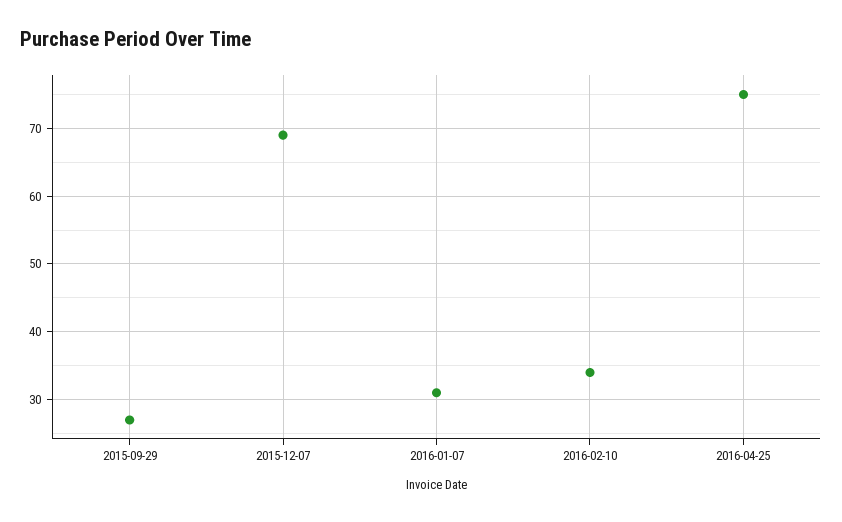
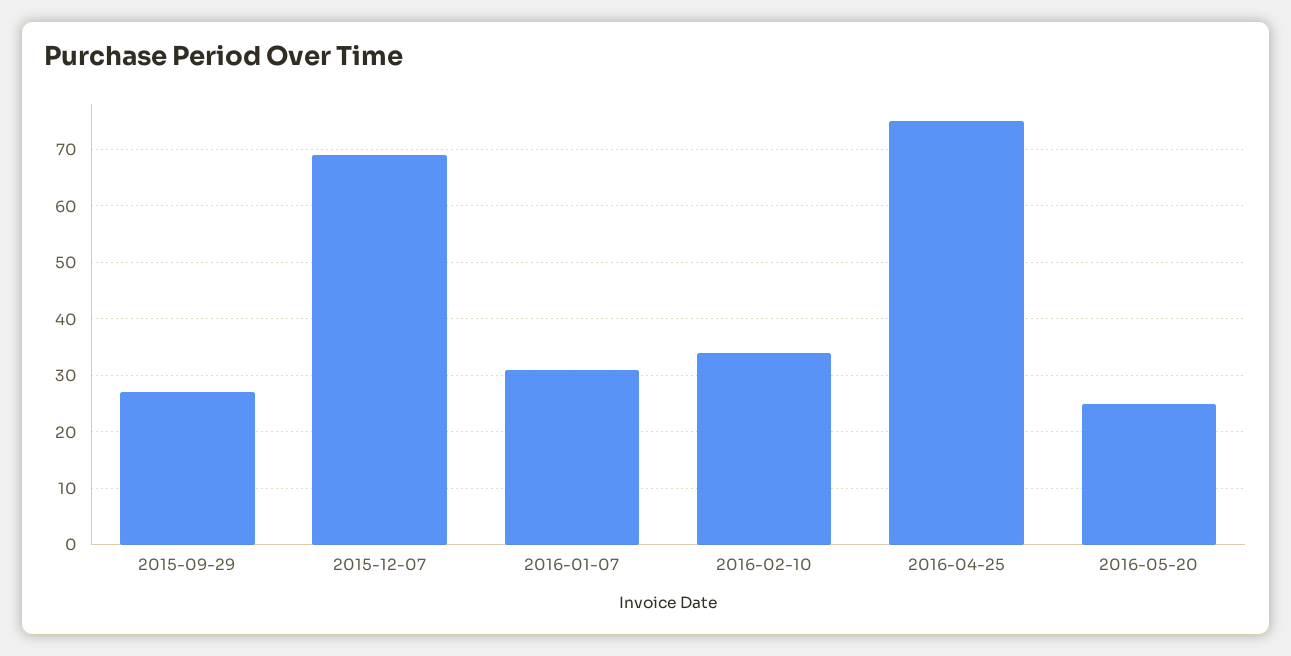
2016-05-20: none -> 25

